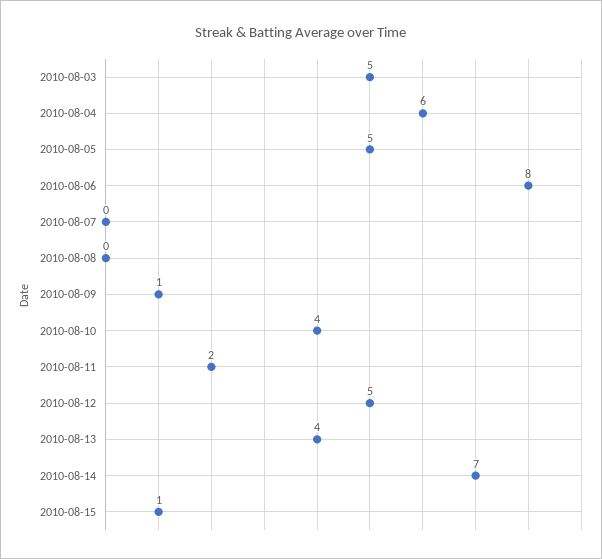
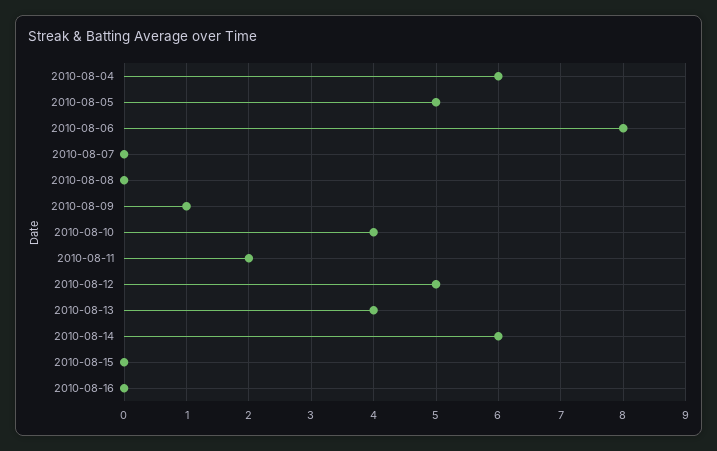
2010-08-03: 5 -> none
2010-08-14: 7 -> 6
2010-08-15: 1 -> 0
2010-08-16: none -> 0

